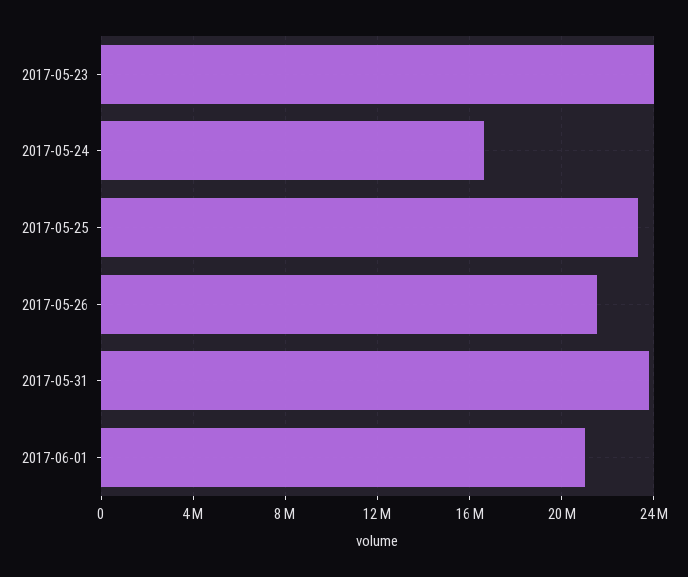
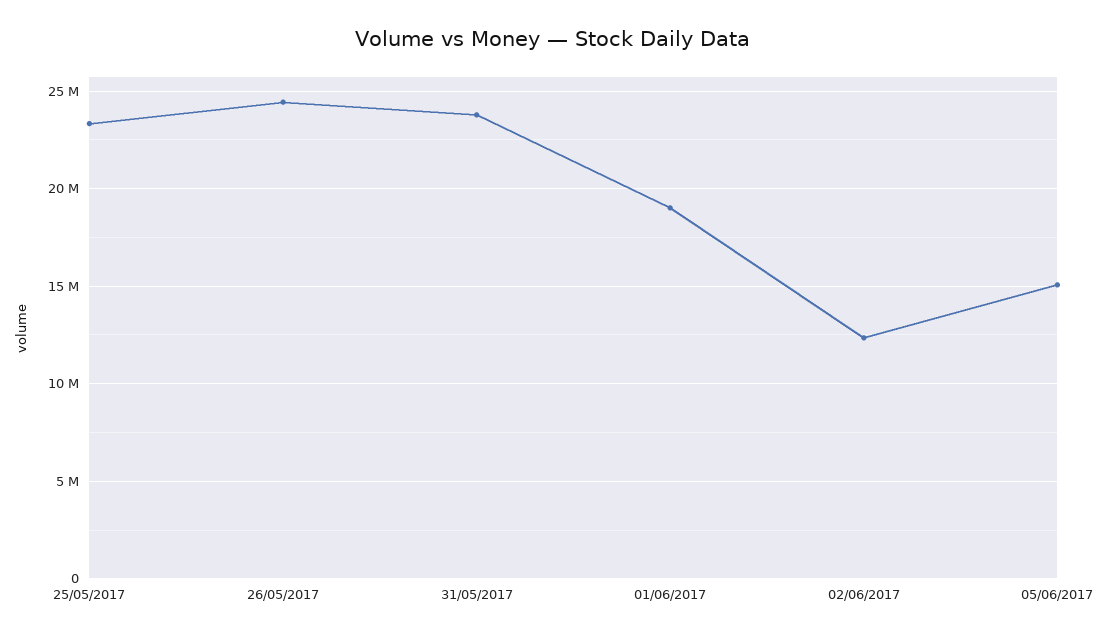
2017-05-23: 24000000 -> none
2017-05-24: 16500000 -> none
2017-05-26: 21500000 -> 24500000
2017-06-01: 21000000 -> 19000000
02/06/2017: none -> 12500000
05/06/2017: none -> 15000000

